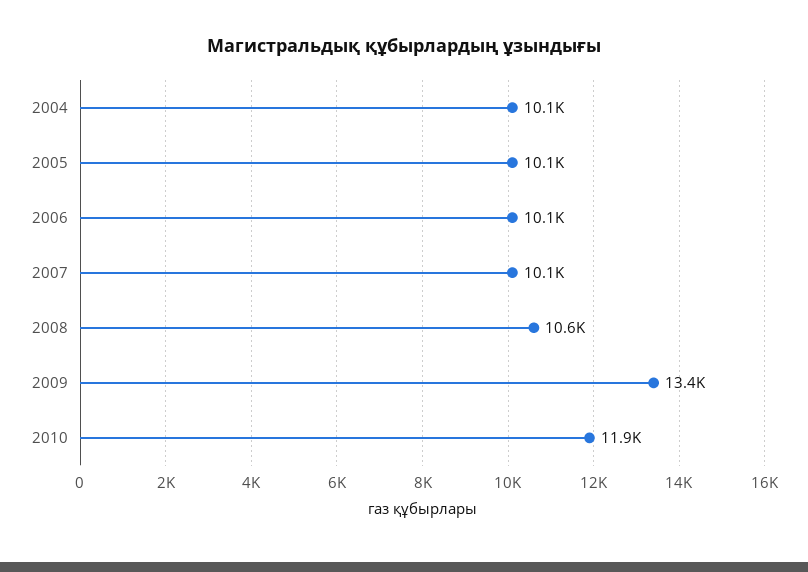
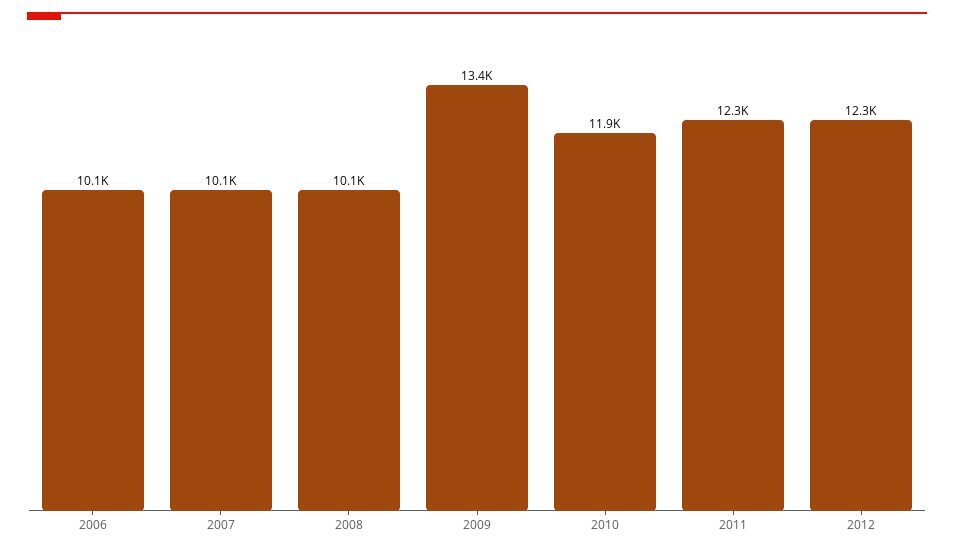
2004: 10100 -> none
2005: 10100 -> none
2008: 10600 -> 10100
2011: none -> 12300
2012: none -> 12300

